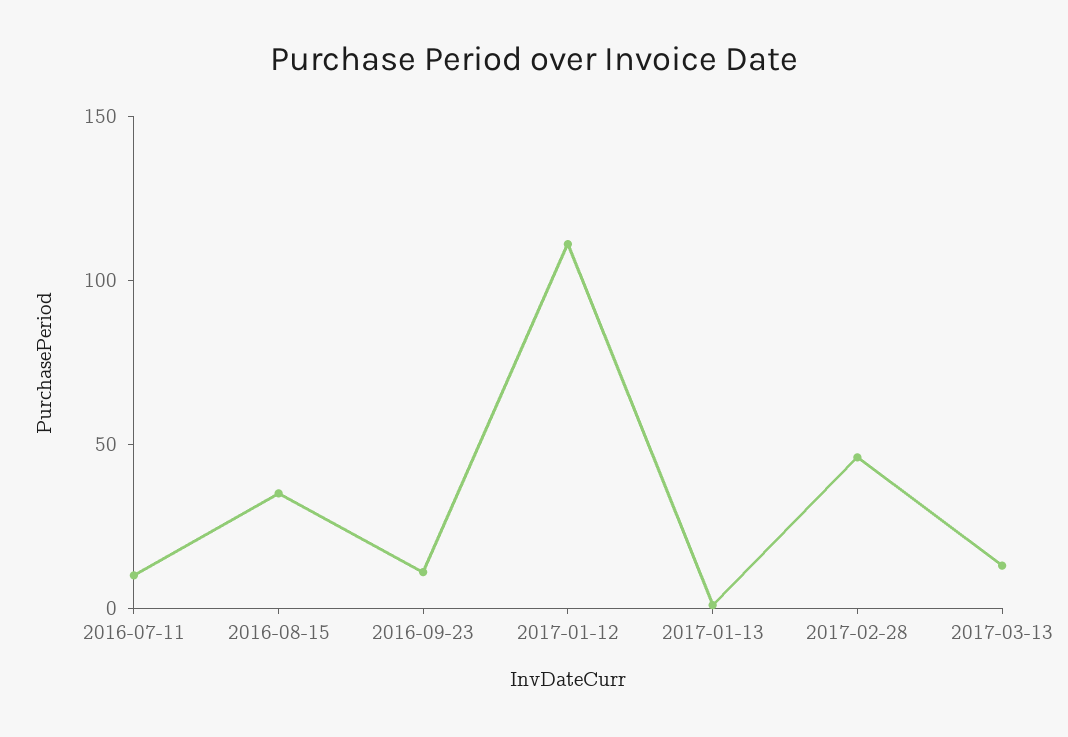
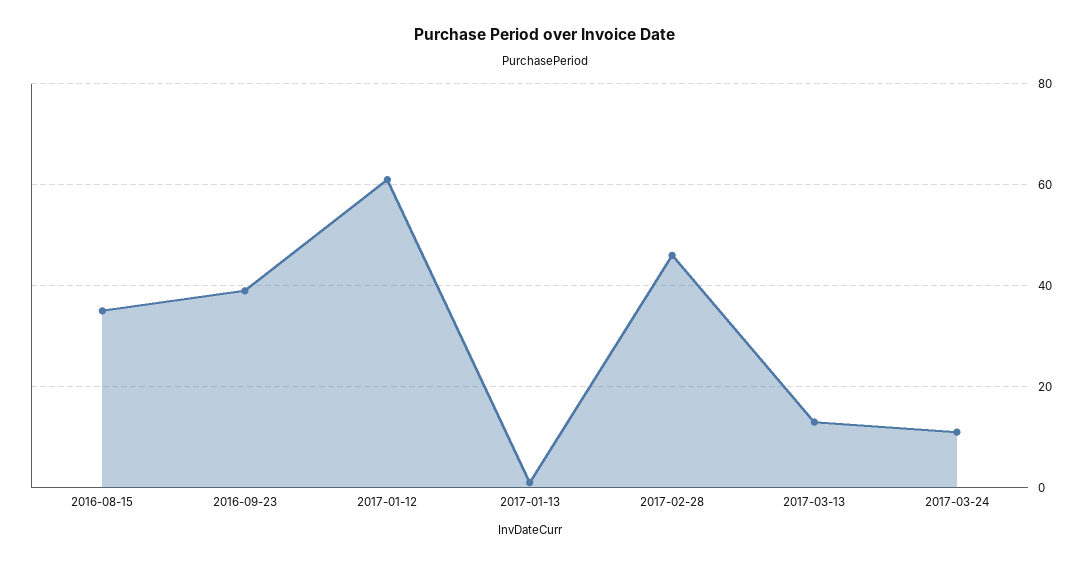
2016-07-11: 10 -> none
2016-09-23: 10 -> 40
2017-01-12: 110 -> 60
2017-03-24: none -> 10

